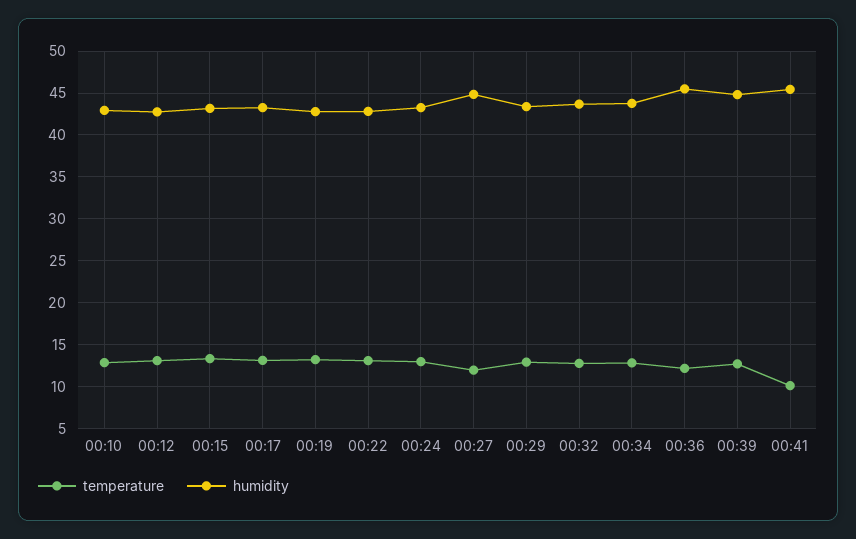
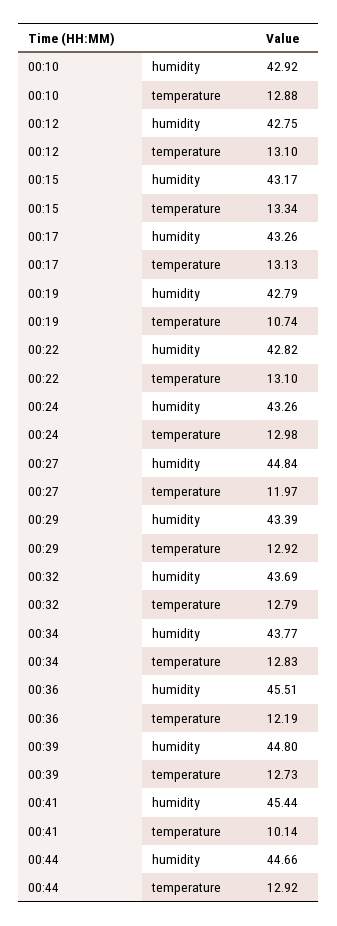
temperature, 00:19: 13 -> 10.74
humidity, 00:44: none -> 44.66
temperature, 00:44: none -> 12.92

